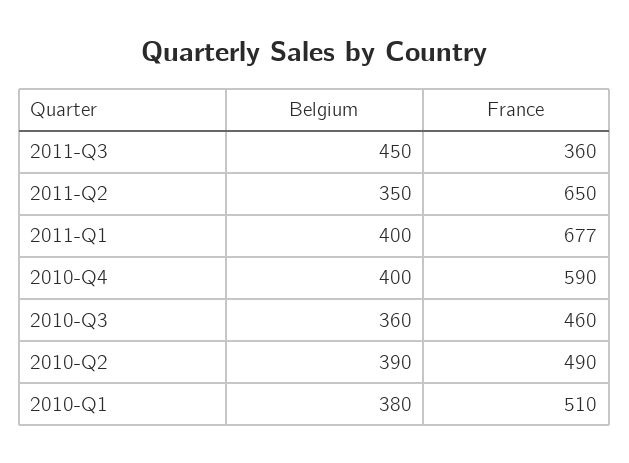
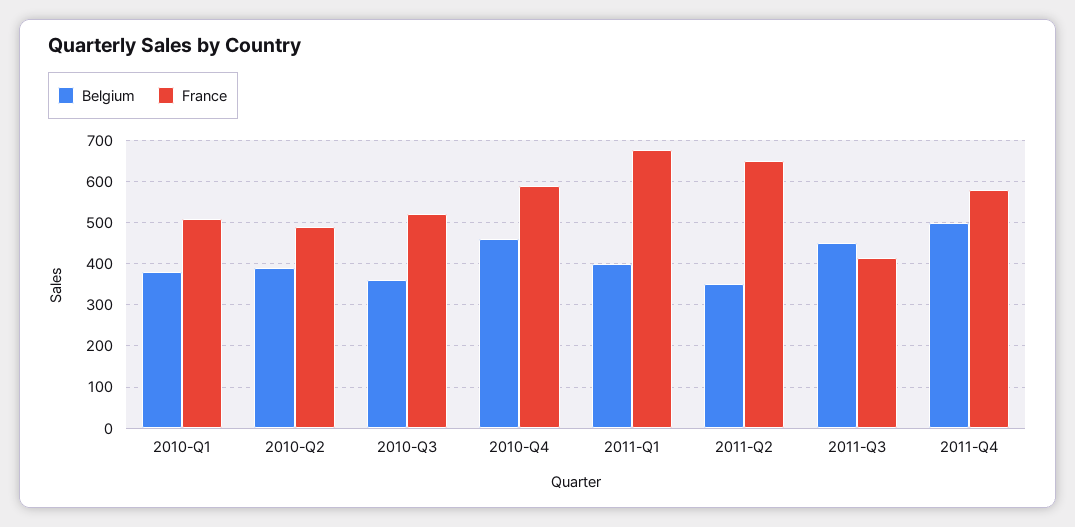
France, 2011-Q3: 360 -> 420
Belgium, 2010-Q4: 400 -> 460
France, 2010-Q3: 460 -> 520
Belgium, 2011-Q4: none -> 500
France, 2011-Q4: none -> 580

